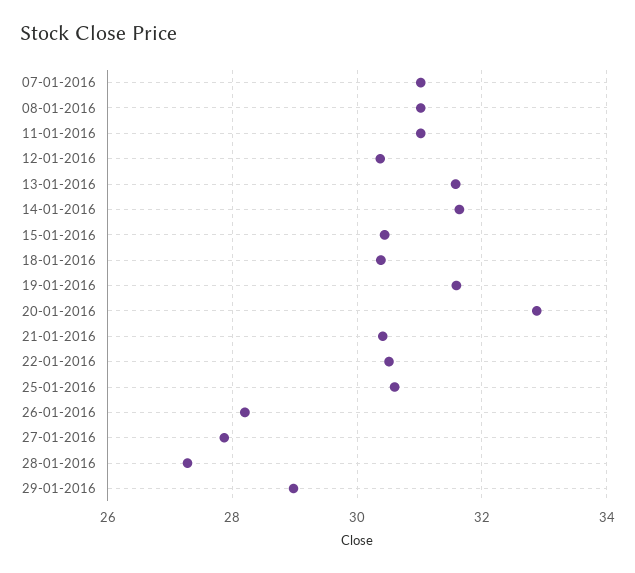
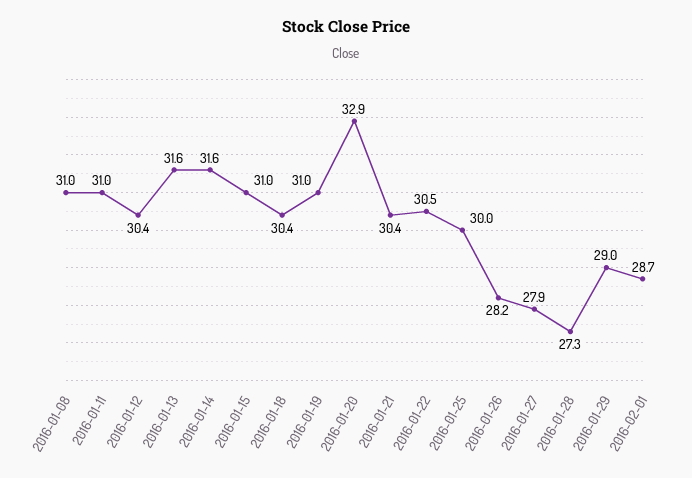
07-01-2016: 31 -> none
15-01-2016: 30.4 -> 31
19-01-2016: 31.6 -> 31
25-01-2016: 30.6 -> 30
2016-02-01: none -> 28.7

